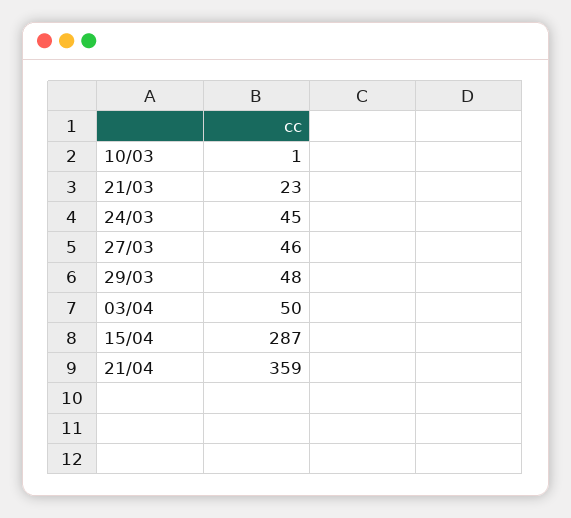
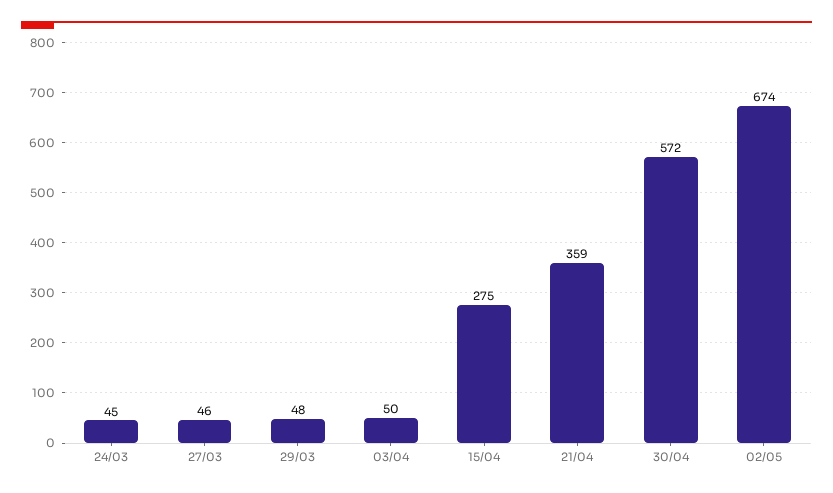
10/03: 1 -> none
21/03: 23 -> none
15/04: 287 -> 275
30/04: none -> 572
02/05: none -> 674

